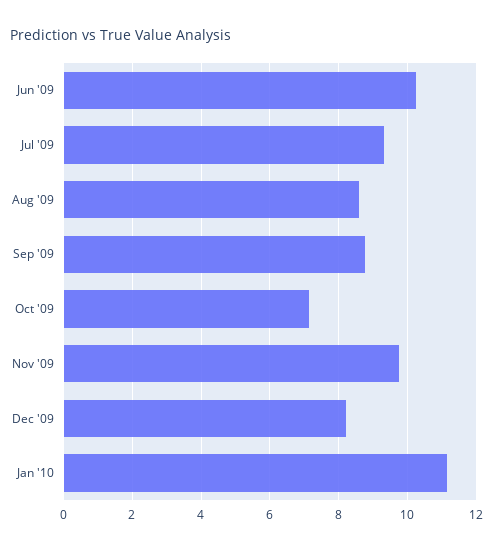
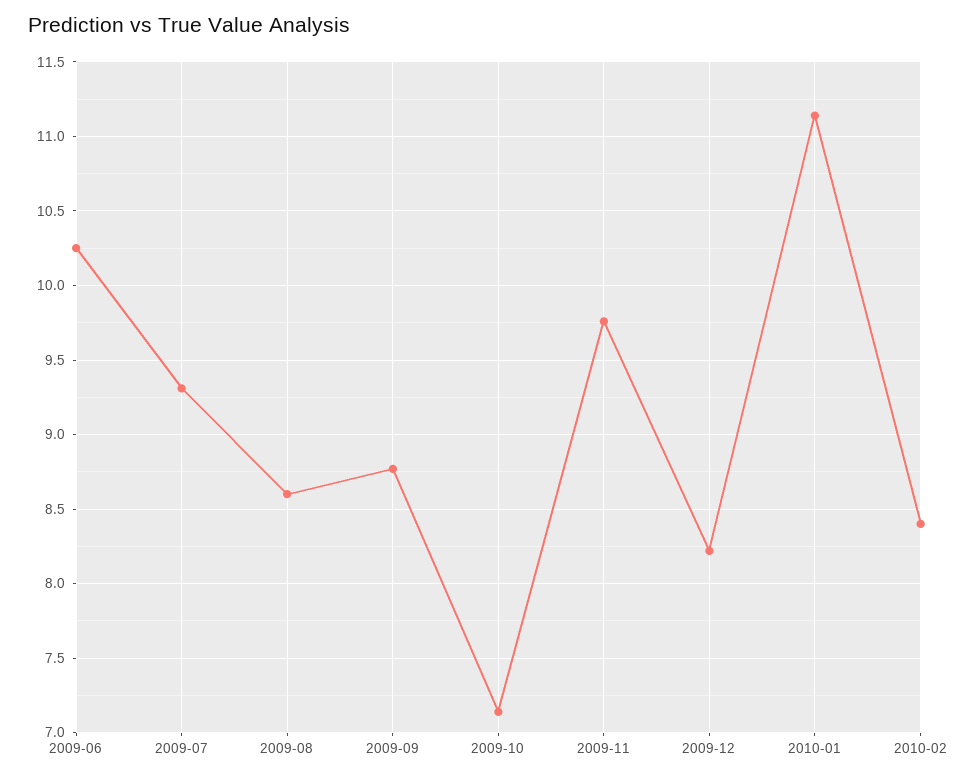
2010-02: none -> 8.4

